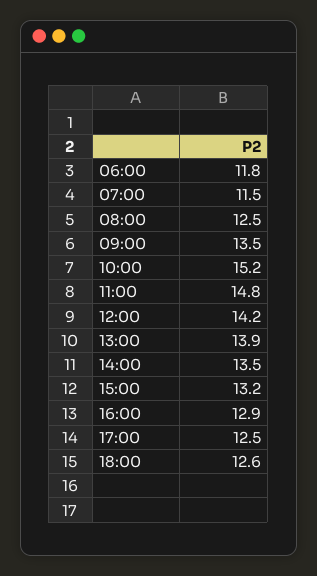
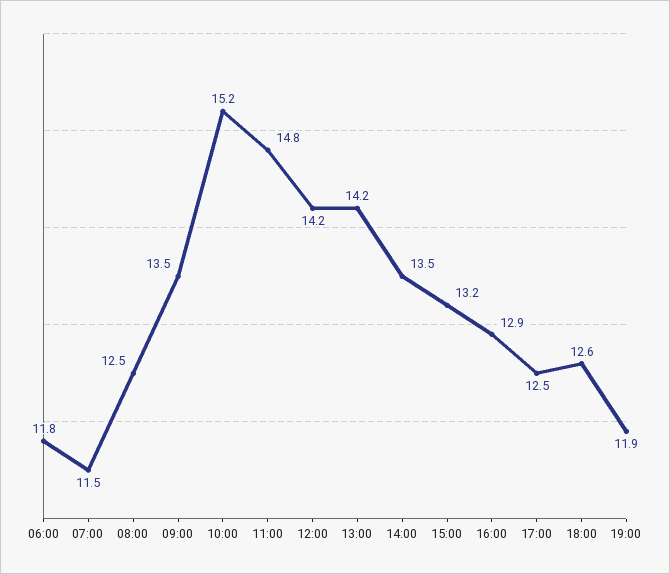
13:00: 13.9 -> 14.2
19:00: none -> 11.9

